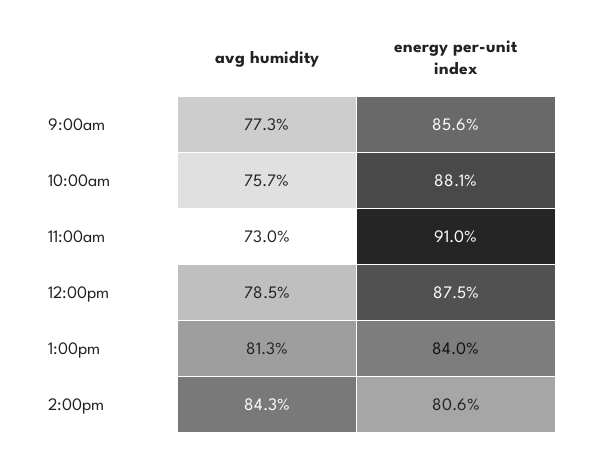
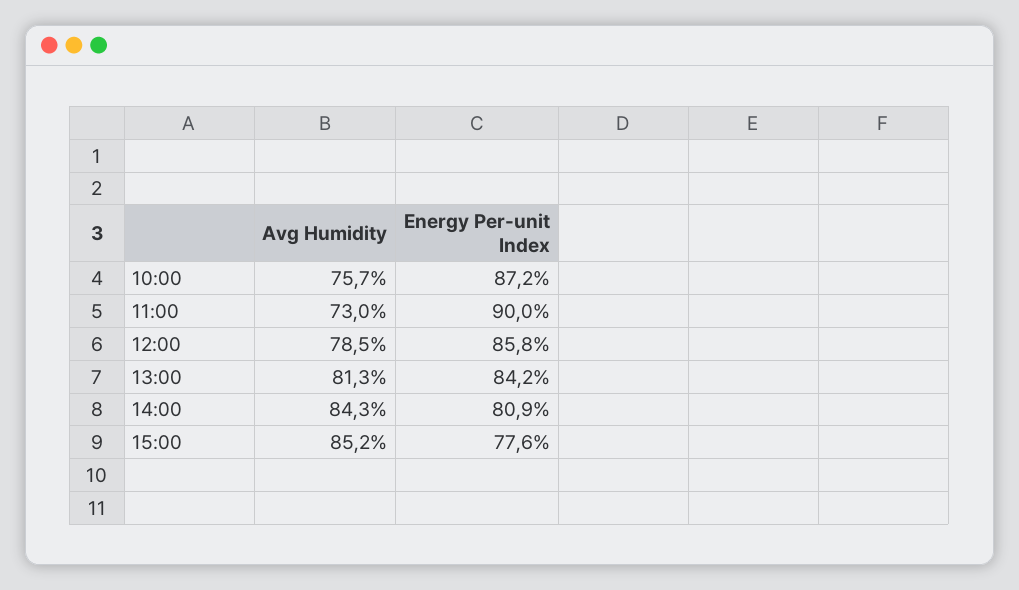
avg humidity, 9:00am: 77.3 -> none
energy per-unit index, 9:00am: 85.6 -> none
energy per-unit index, 10:00am: 88.1 -> 87.2
energy per-unit index, 11:00am: 91 -> 90
energy per-unit index, 12:00pm: 87.5 -> 85.8
energy per-unit index, 1:00pm: 84 -> 84.2
energy per-unit index, 2:00pm: 80.6 -> 80.9
avg humidity, 15:00: none -> 85.2
energy per-unit index, 15:00: none -> 77.6

